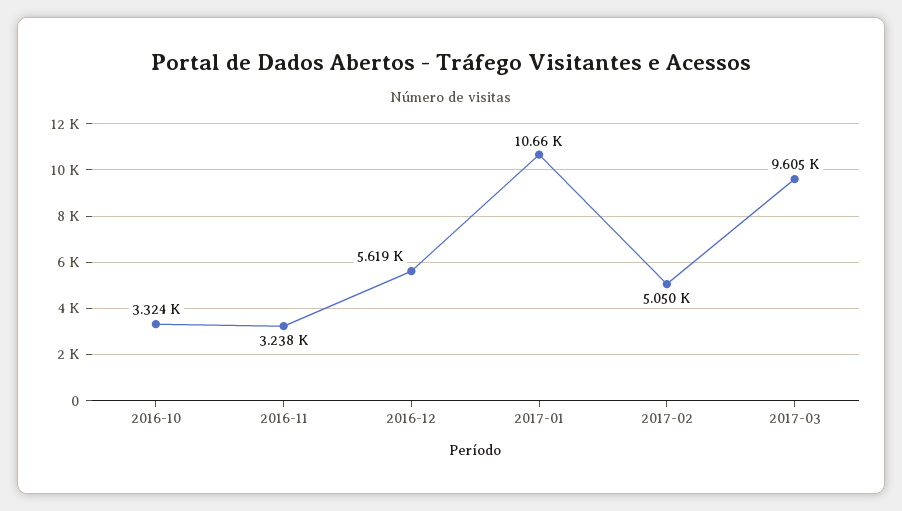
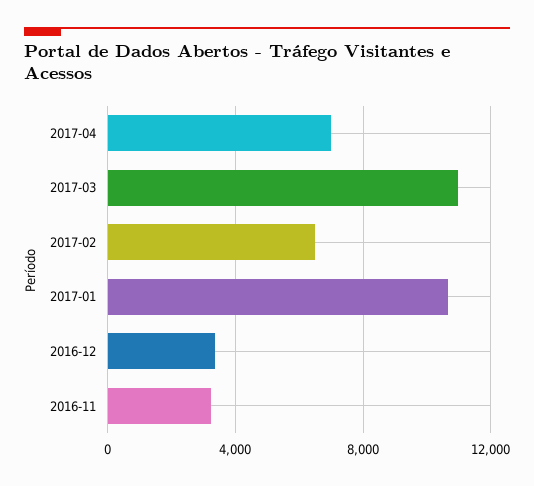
2016-10: 3324 -> none
2016-12: 5619 -> 3500
2017-02: 5050 -> 6500
2017-03: 9605 -> 11000
2017-04: none -> 7000

